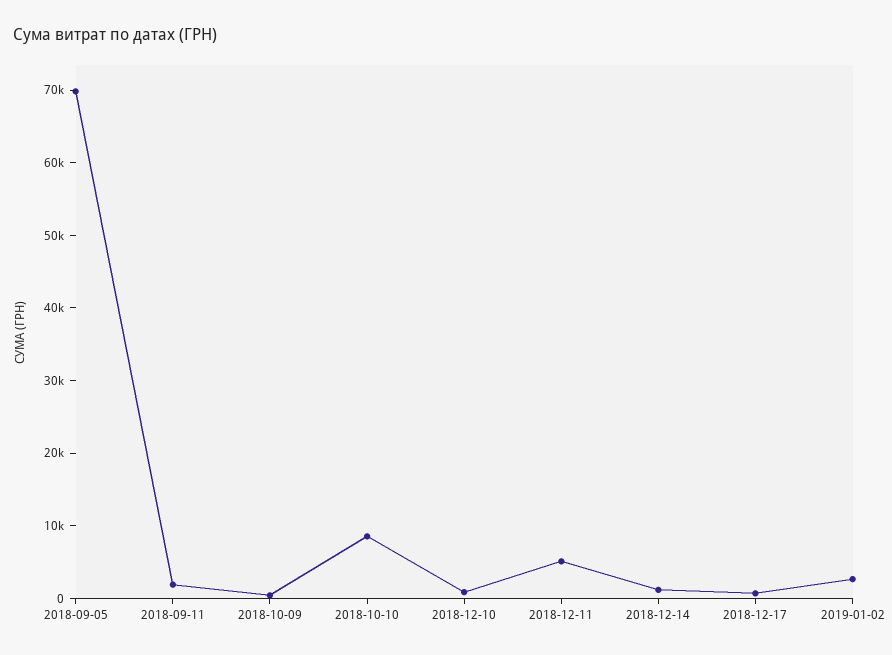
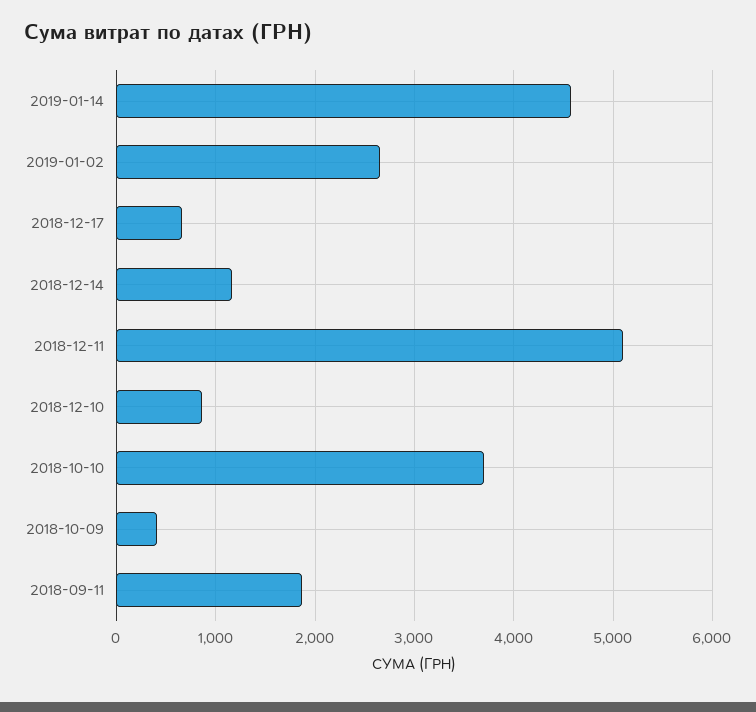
2018-09-05: 70000 -> none
2018-10-10: 8000 -> 3700
2019-01-14: none -> 4600

